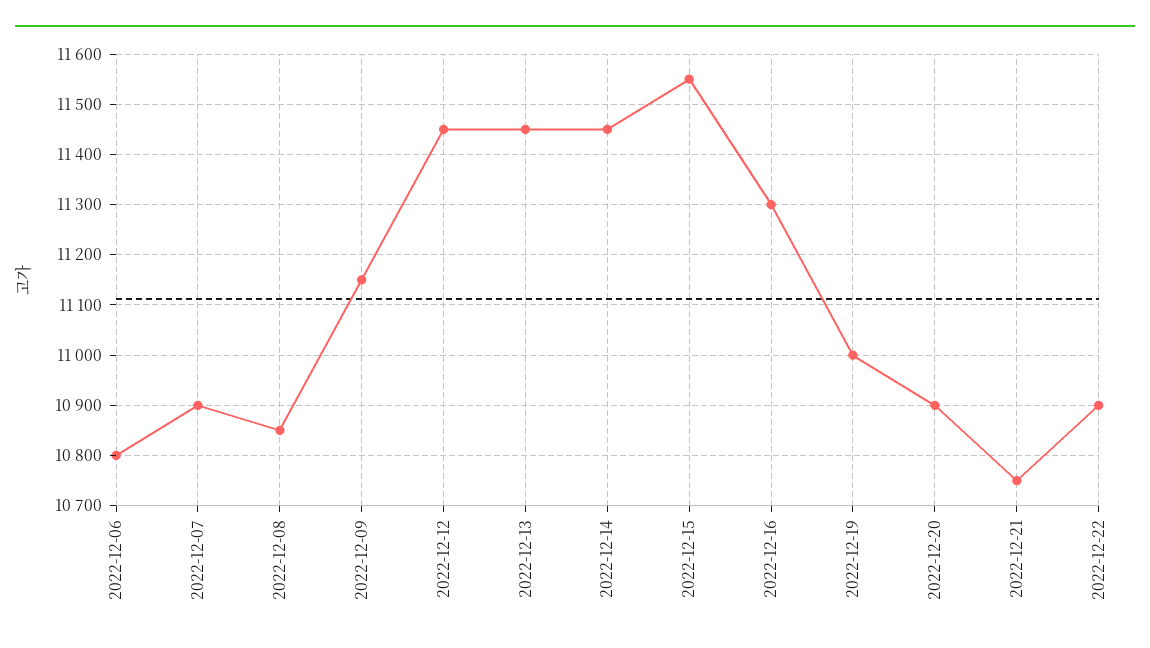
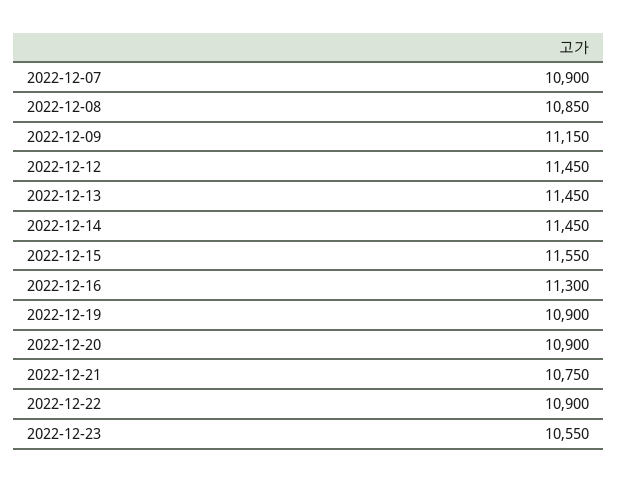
2022-12-06: 10800 -> none
2022-12-19: 11000 -> 10900
2022-12-23: none -> 10550

